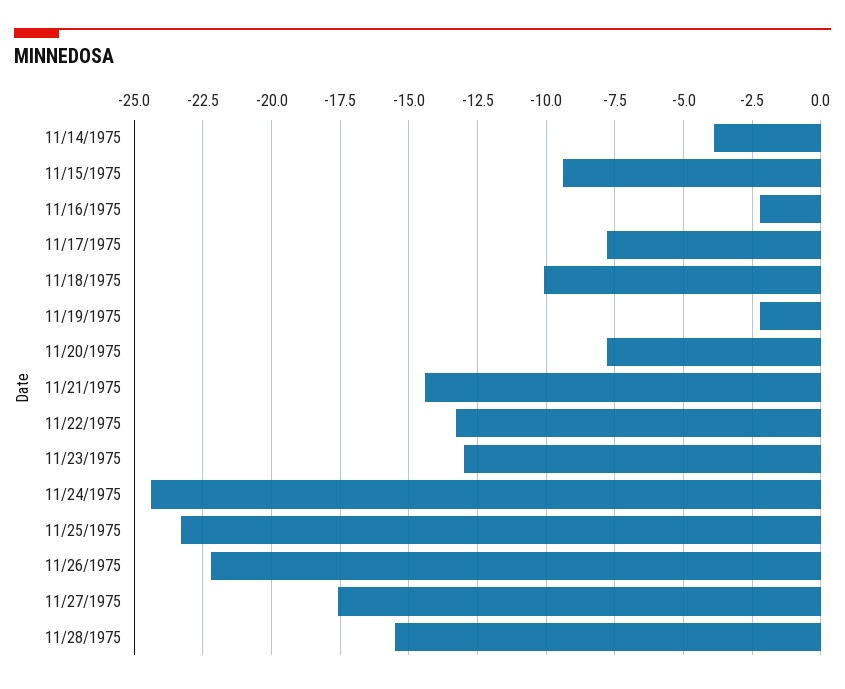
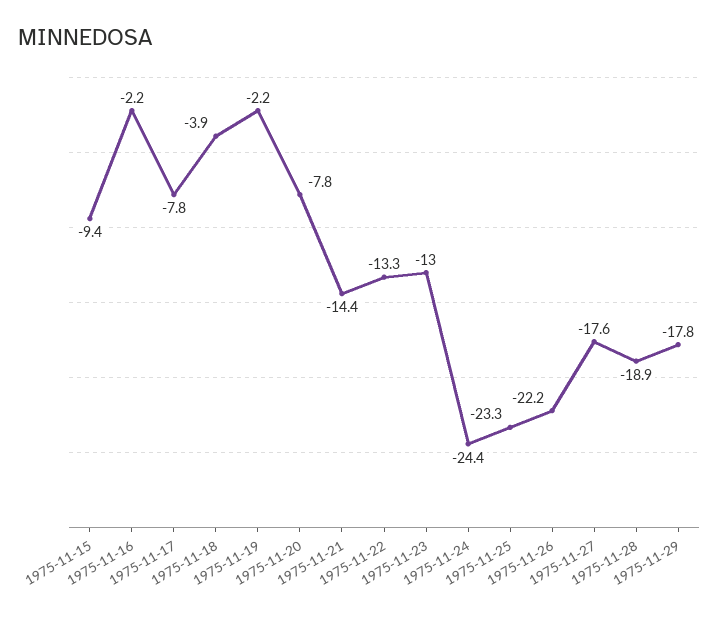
11/14/1975: -4 -> none
11/18/1975: -10 -> -3.9
11/28/1975: -15.5 -> -18.9
1975-11-29: none -> -17.8

